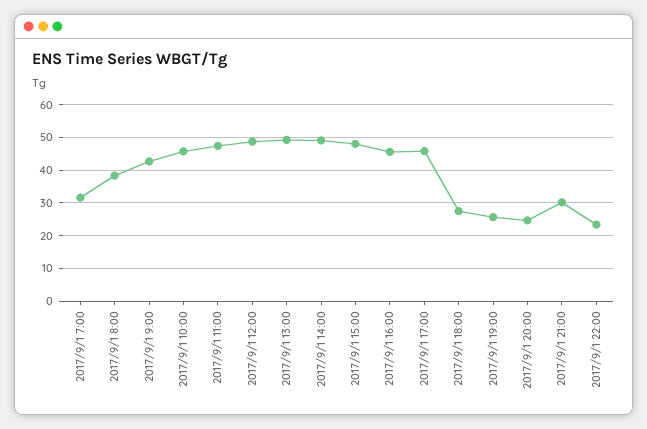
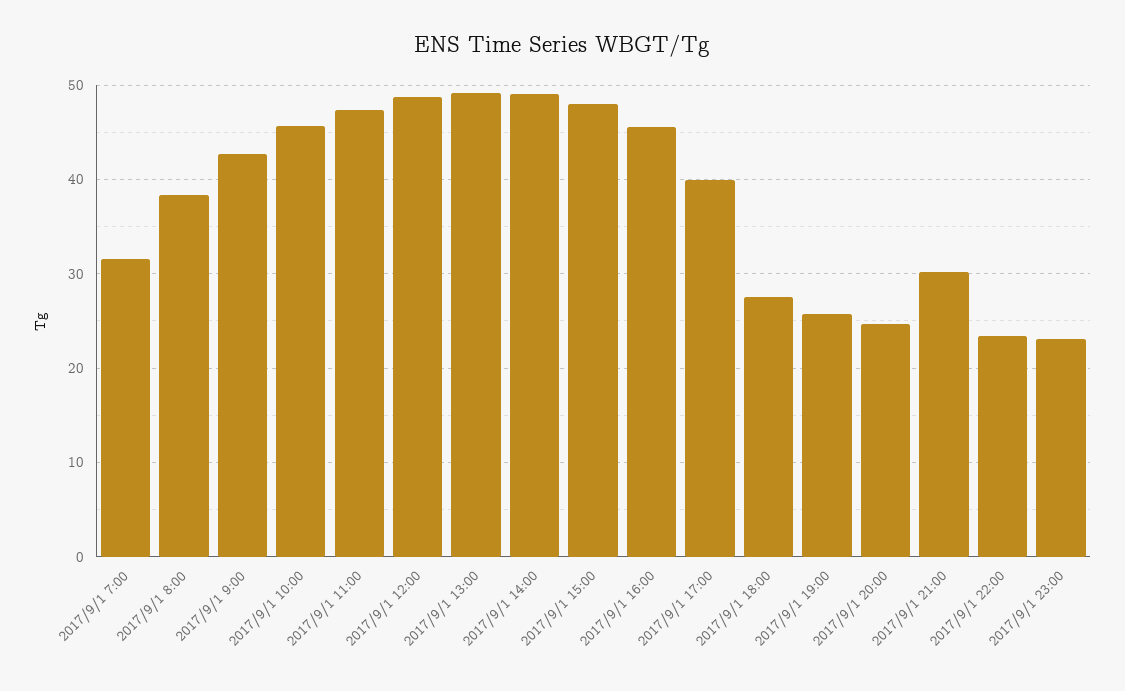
2017/9/1 17:00: 46 -> 40
2017/9/1 23:00: none -> 23

